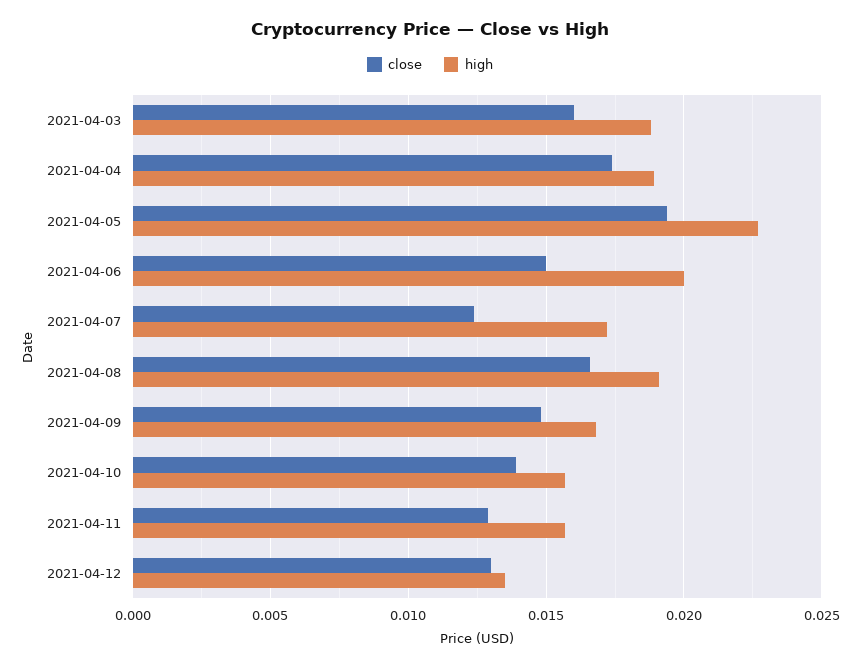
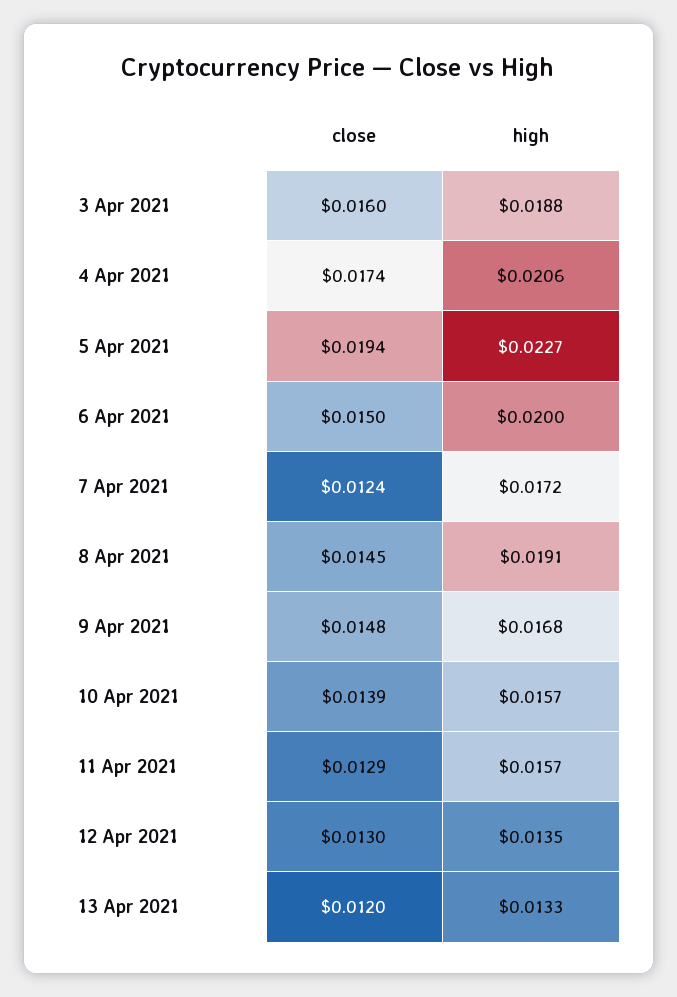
high, 2021-04-04: 0.019 -> 0.0206
close, 2021-04-08: 0.0165 -> 0.0145
close, 13 Apr 2021: none -> 0.012
high, 13 Apr 2021: none -> 0.0133

